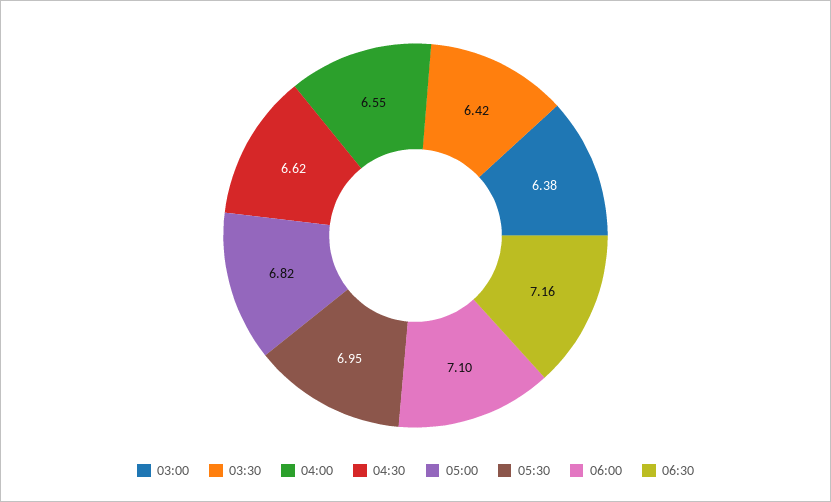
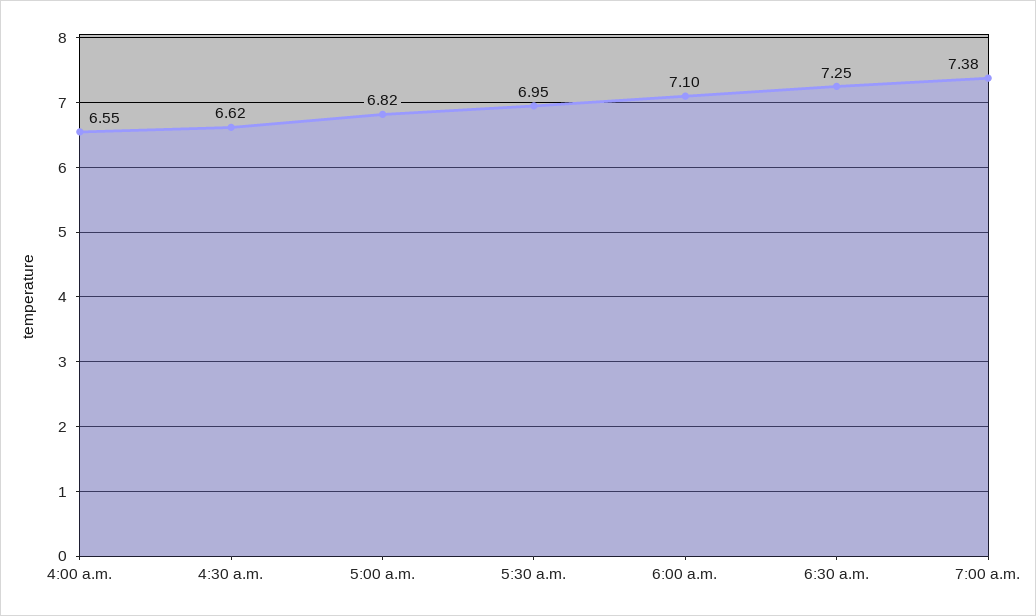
03:00: 6.38 -> none
03:30: 6.42 -> none
06:30: 7.16 -> 7.25
7:00 a.m.: none -> 7.38

